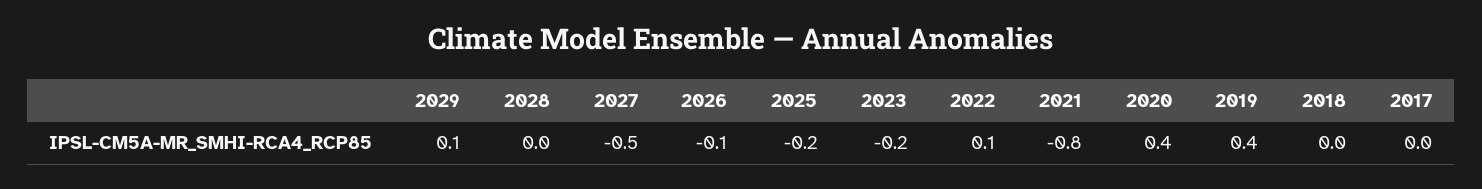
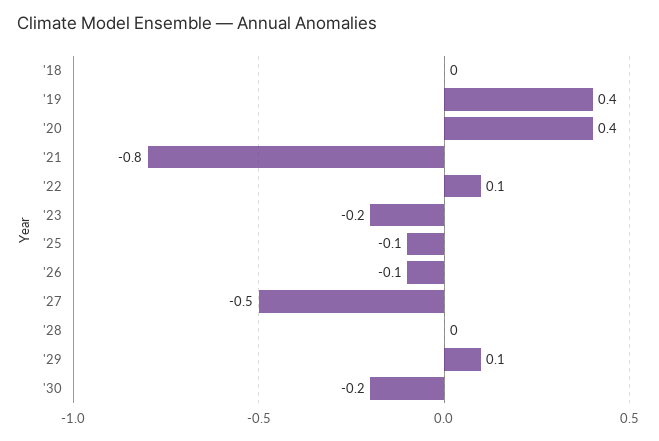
2025: -0.2 -> -0.1
2017: 0 -> none
'30: none -> -0.2

